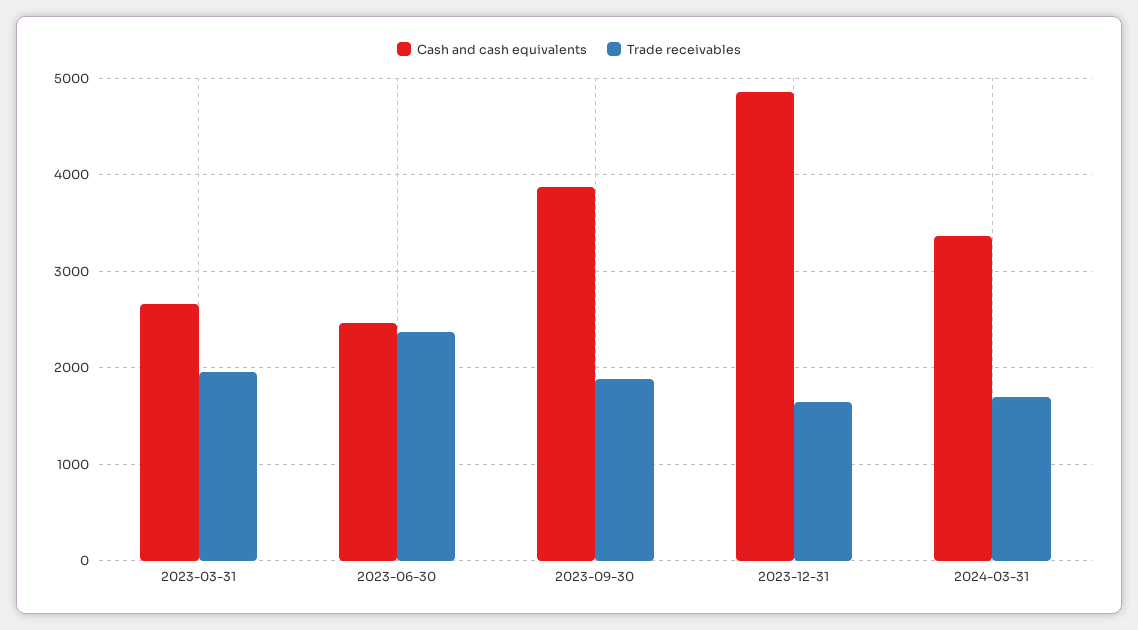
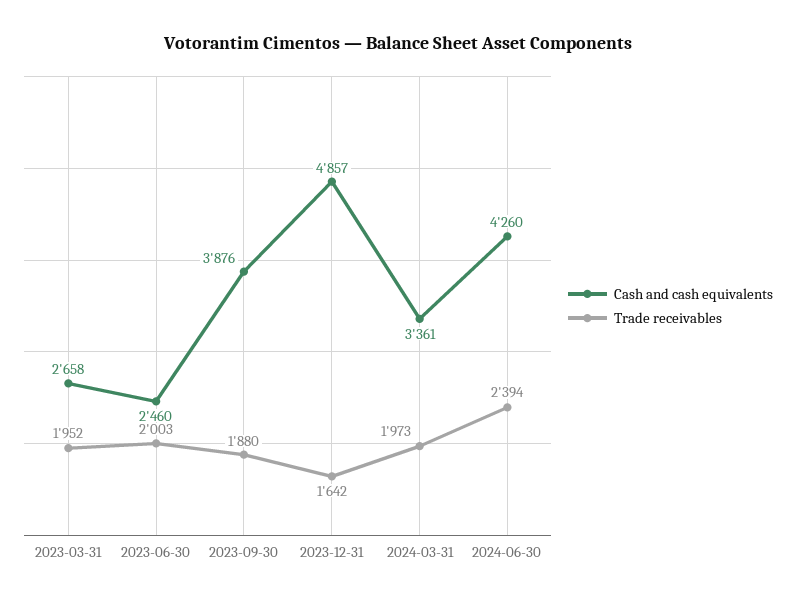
Trade receivables, 2023-06-30: 2400 -> 2003
Trade receivables, 2024-03-31: 1700 -> 1973
Cash and cash equivalents, 2024-06-30: none -> 4260
Trade receivables, 2024-06-30: none -> 2394

